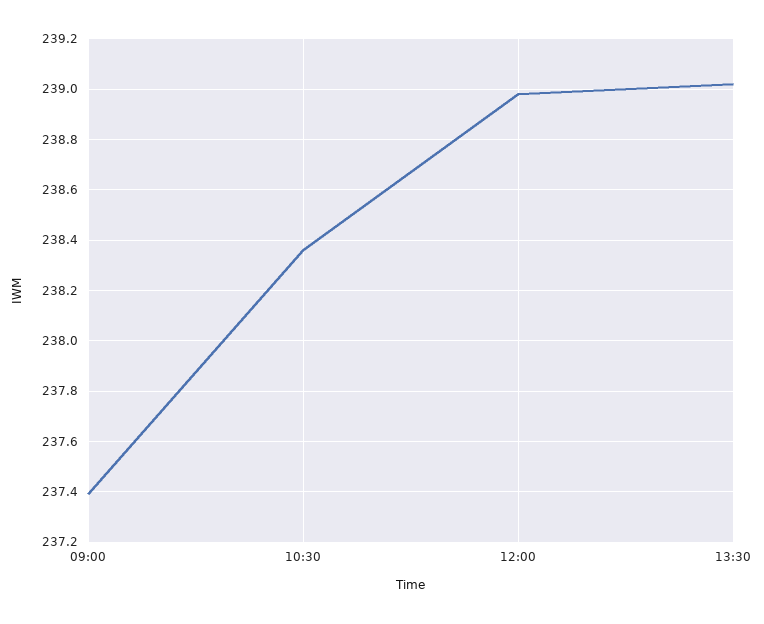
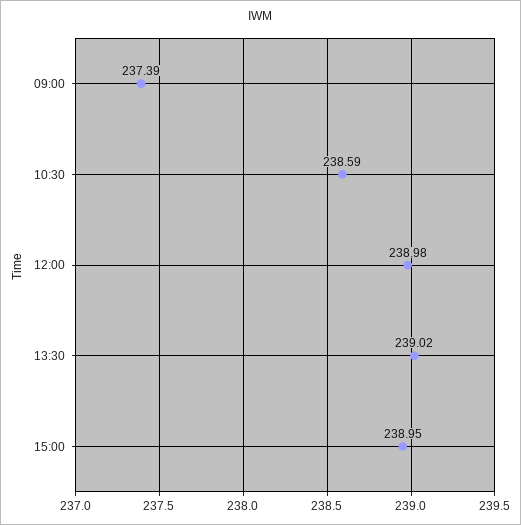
10:30: 238.35 -> 238.59
15:00: none -> 238.95

